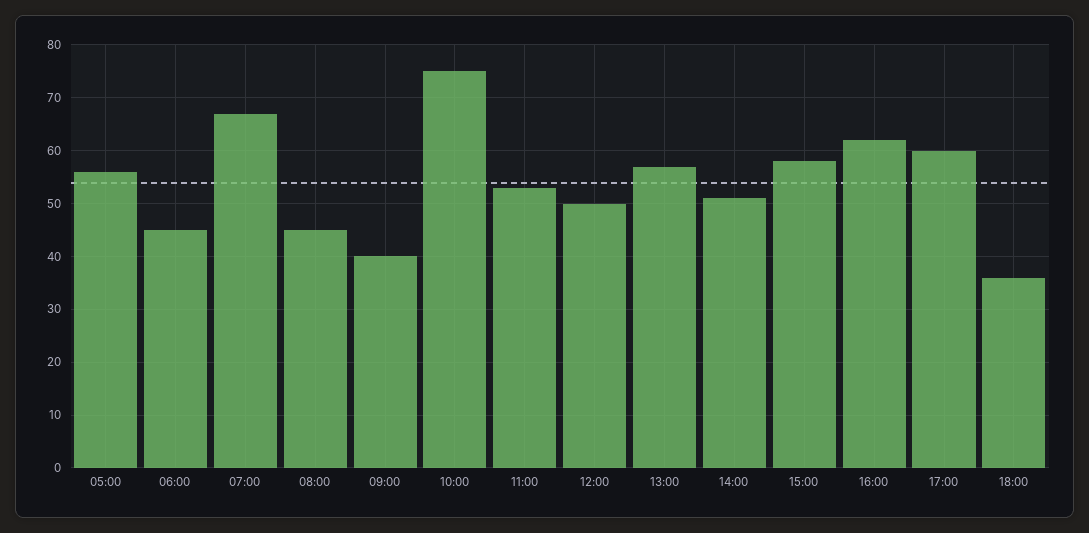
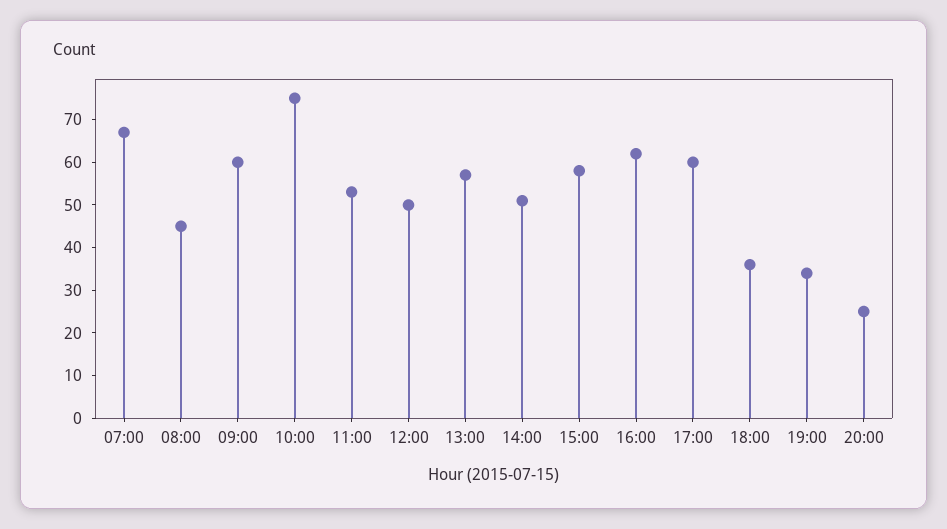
05:00: 55 -> none
06:00: 45 -> none
09:00: 40 -> 60
19:00: none -> 35
20:00: none -> 25

